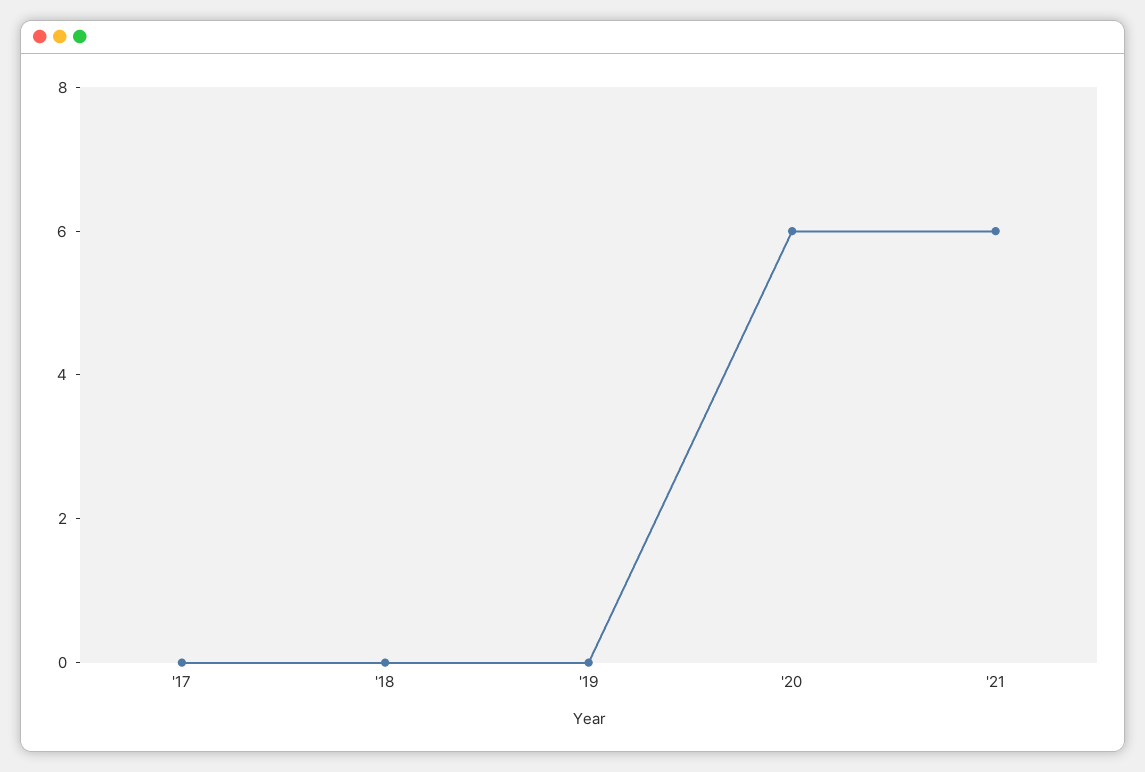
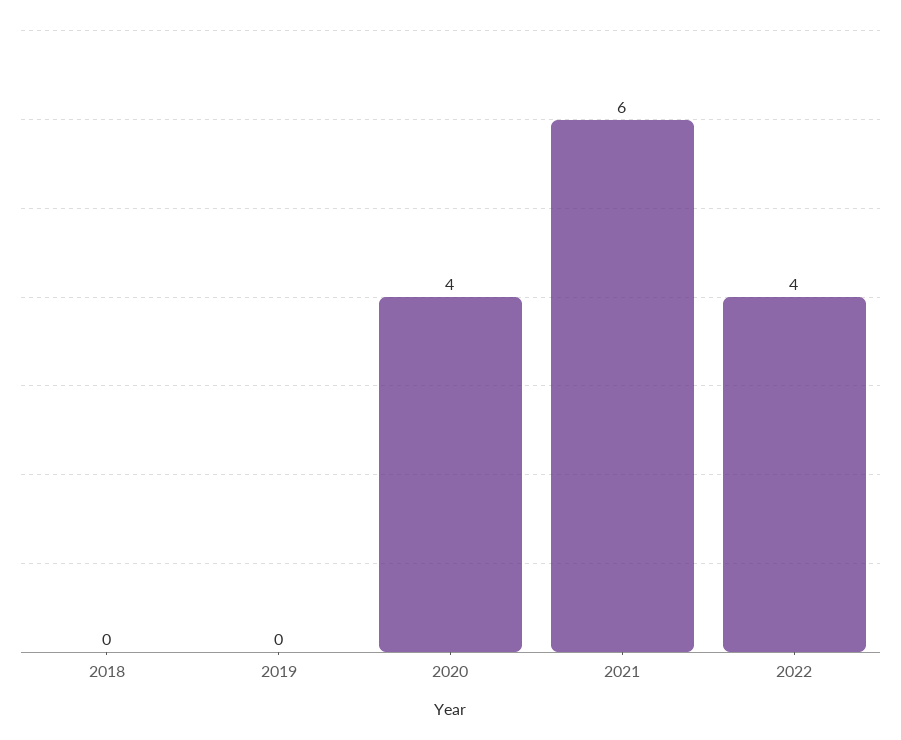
'17: 0 -> none
'20: 6 -> 4
2022: none -> 4

